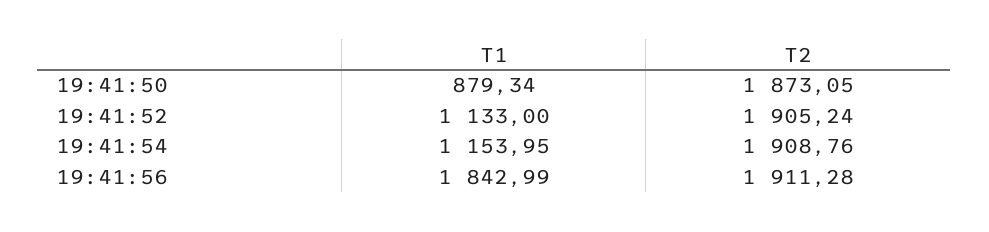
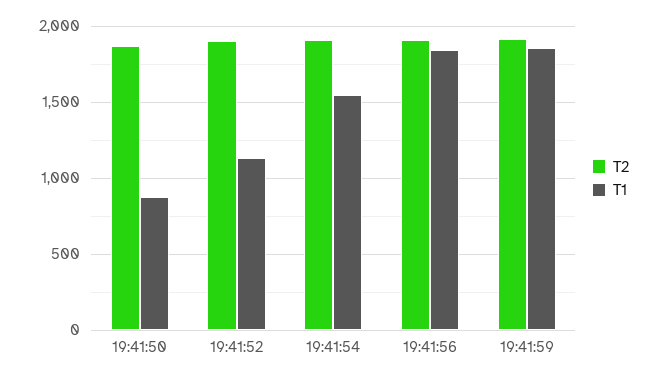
T1, 19:41:54: 1153.95 -> 1550
T2, 19:41:59: none -> 1900
T1, 19:41:59: none -> 1850

